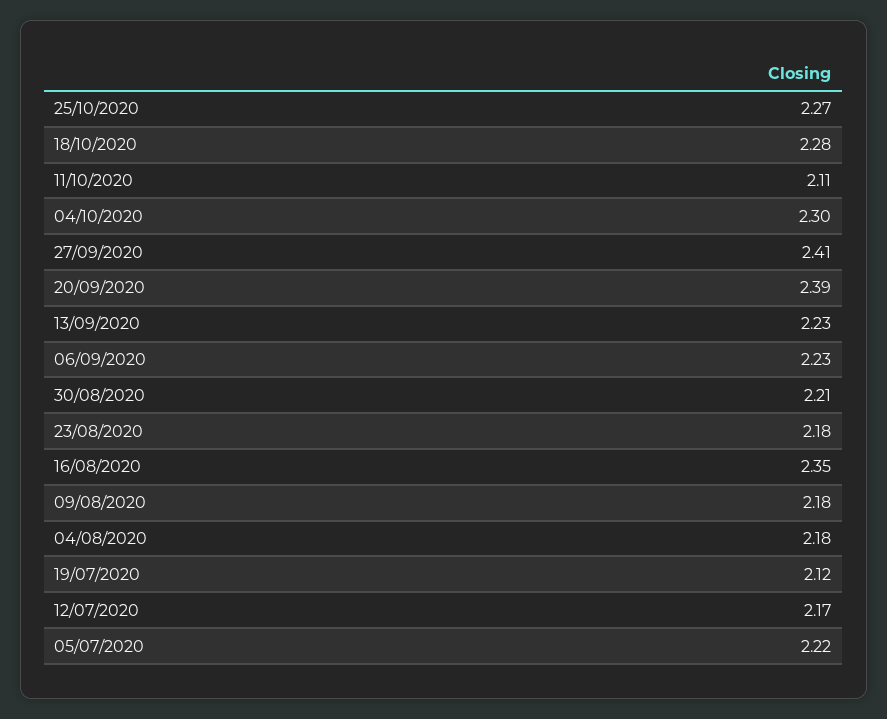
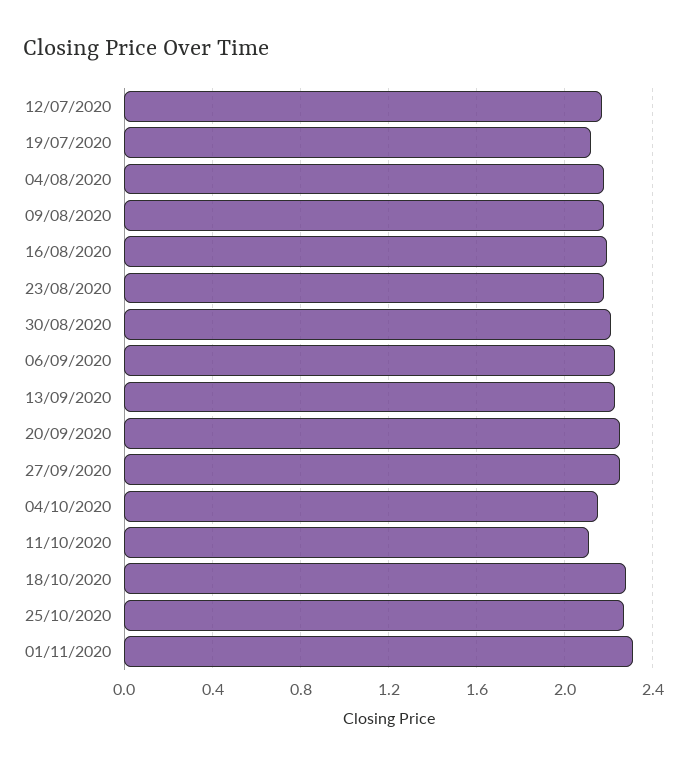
04/10/2020: 2.3 -> 2.15
27/09/2020: 2.41 -> 2.25
20/09/2020: 2.39 -> 2.25
16/08/2020: 2.35 -> 2.2
05/07/2020: 2.22 -> none
01/11/2020: none -> 2.3

